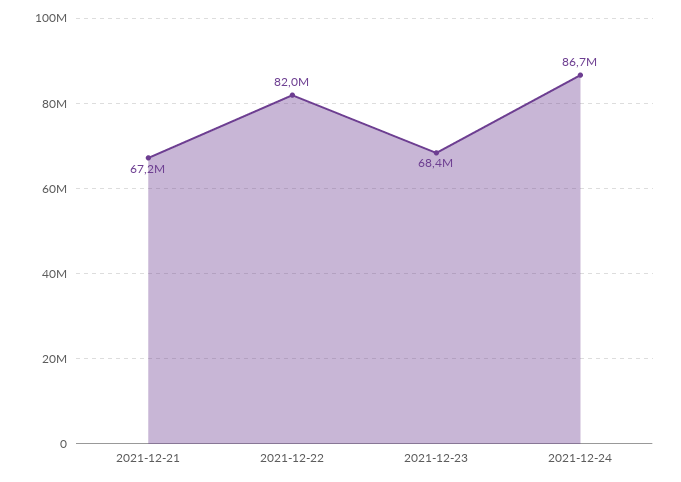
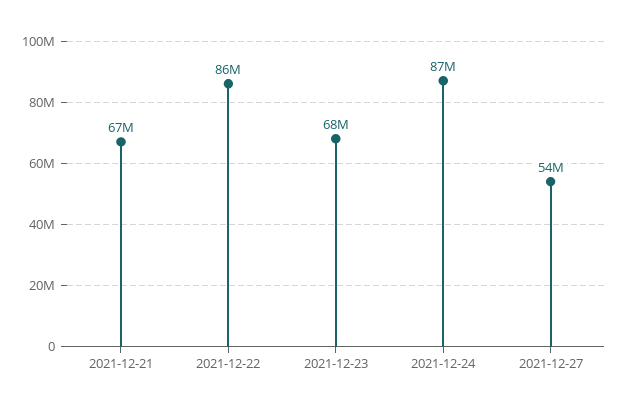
2021-12-22: 82000000 -> 86000000
2021-12-27: none -> 54000000

